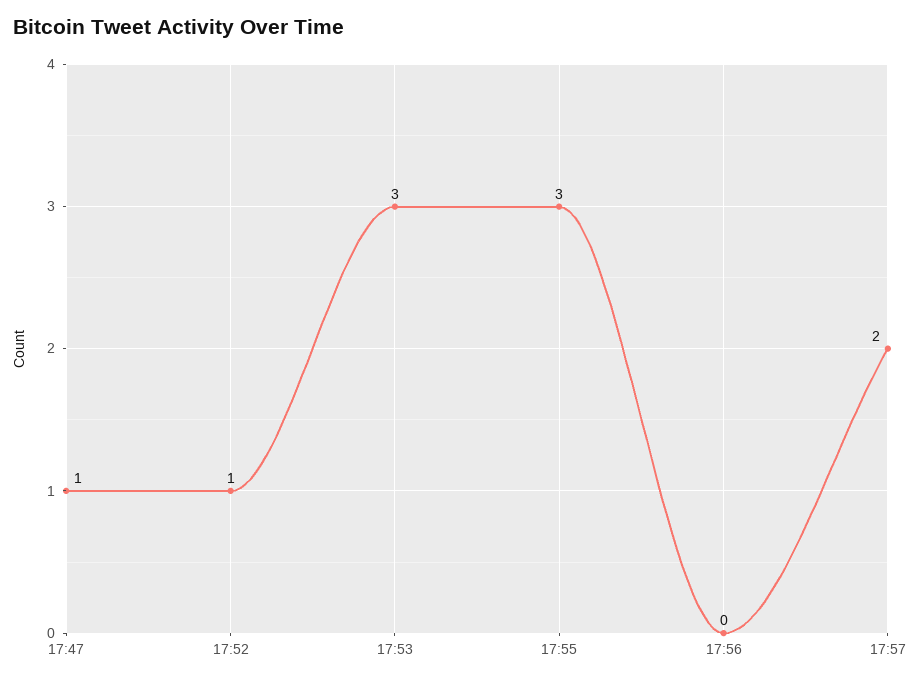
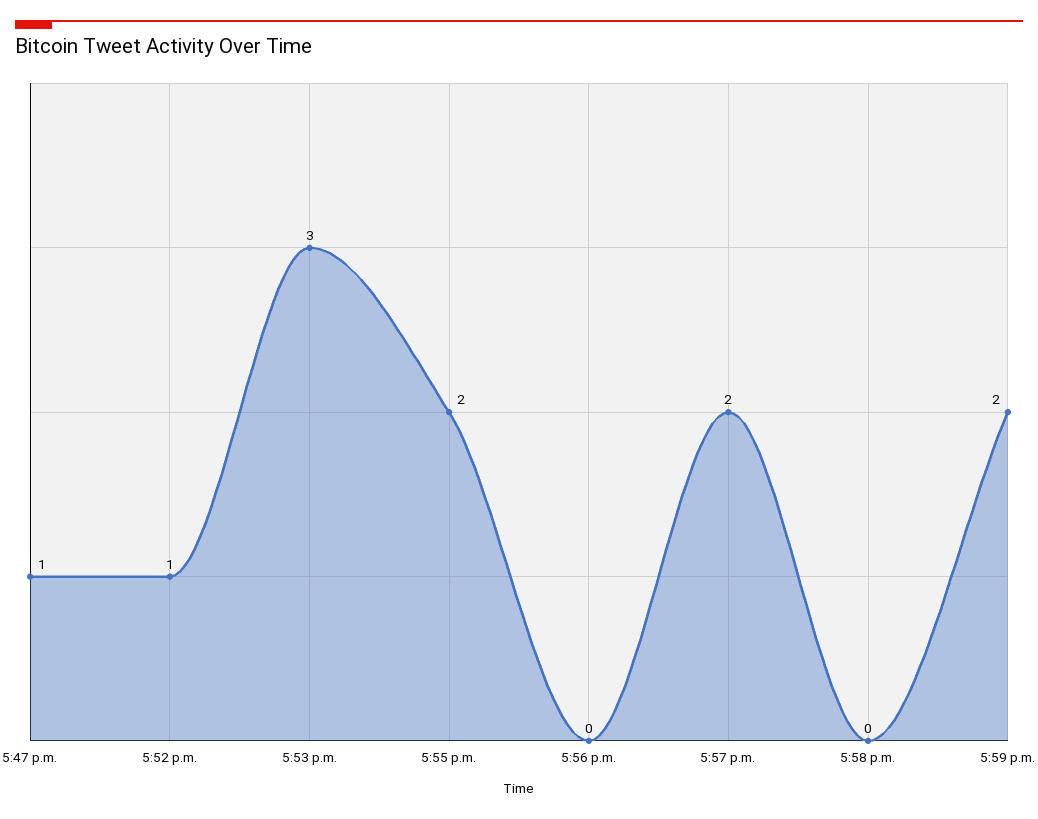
17:55: 3 -> 2
5:58 p.m.: none -> 0
5:59 p.m.: none -> 2

